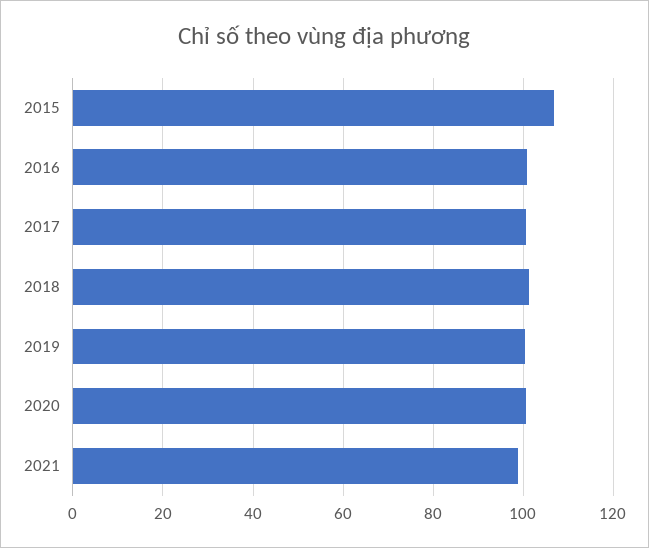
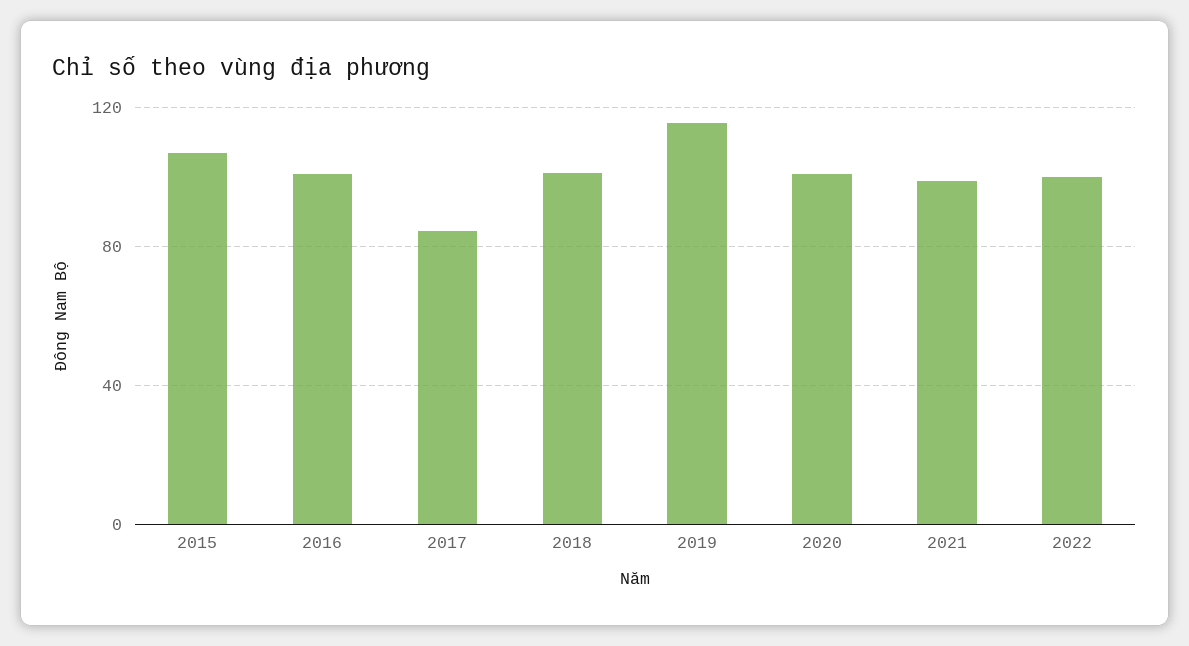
2017: 100 -> 85
2019: 100 -> 115
2022: none -> 100

